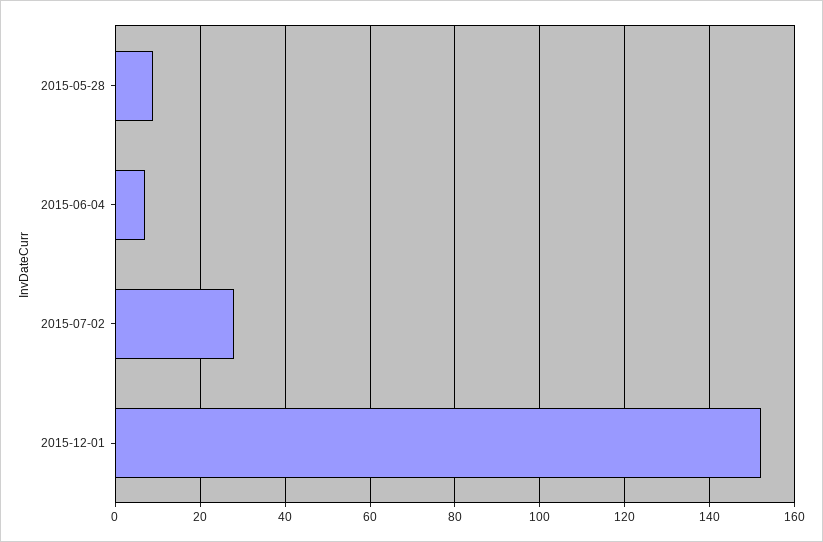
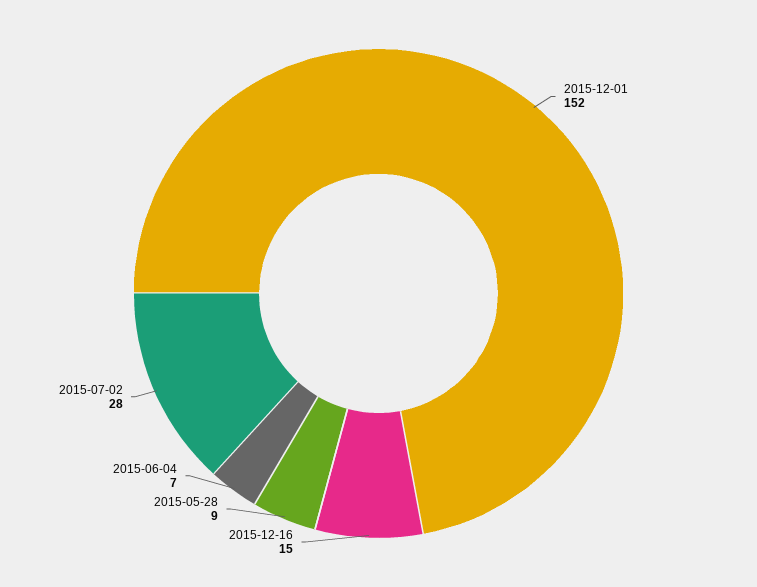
2015-12-16: none -> 15

